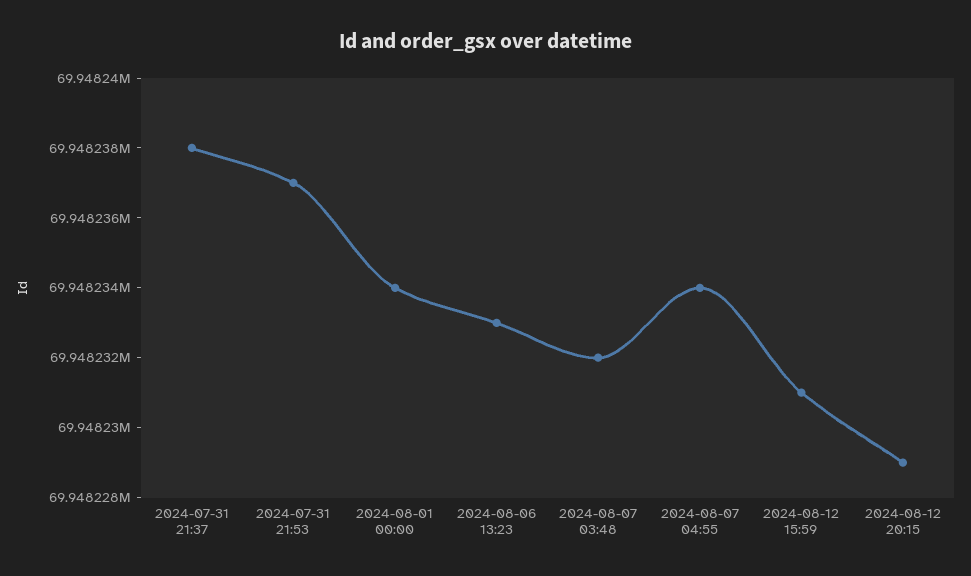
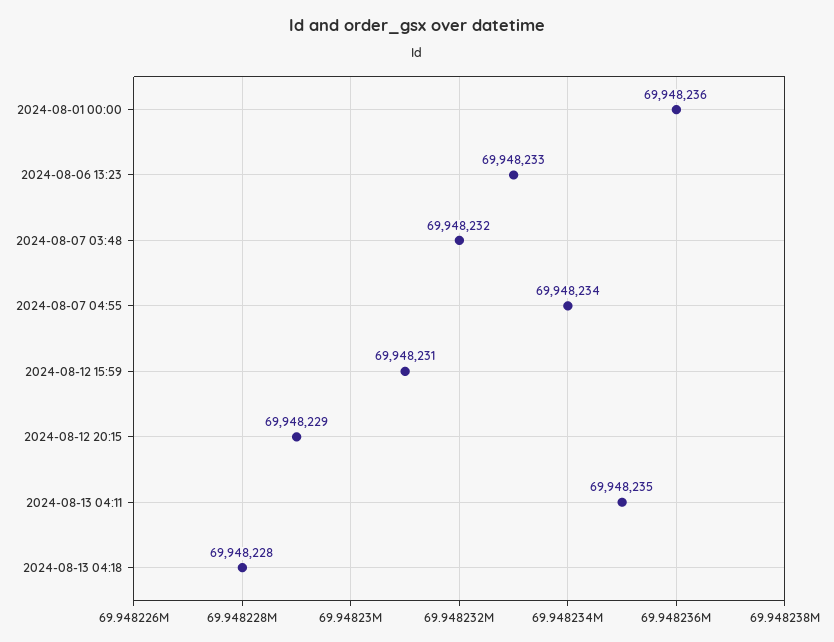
2024-07-31 21:37: 69948238 -> none
2024-07-31 21:53: 69948237 -> none
2024-08-01 00:00: 69948234 -> 69948236
2024-08-13 04:11: none -> 69948235
2024-08-13 04:18: none -> 69948228

